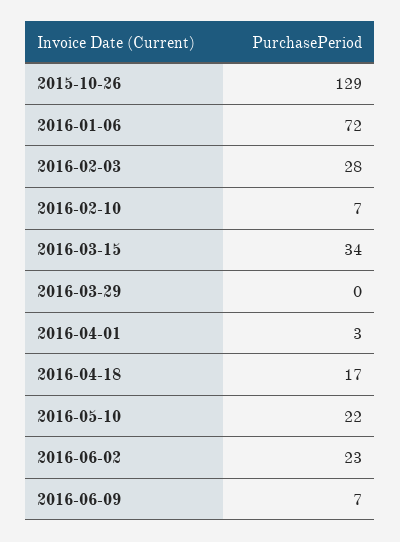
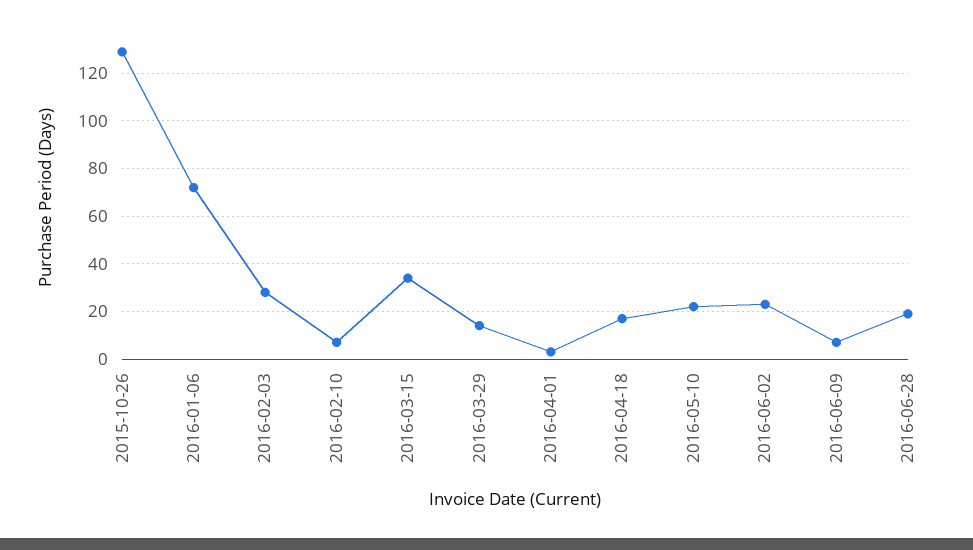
2016-03-29: 0 -> 15
2016-06-28: none -> 20

